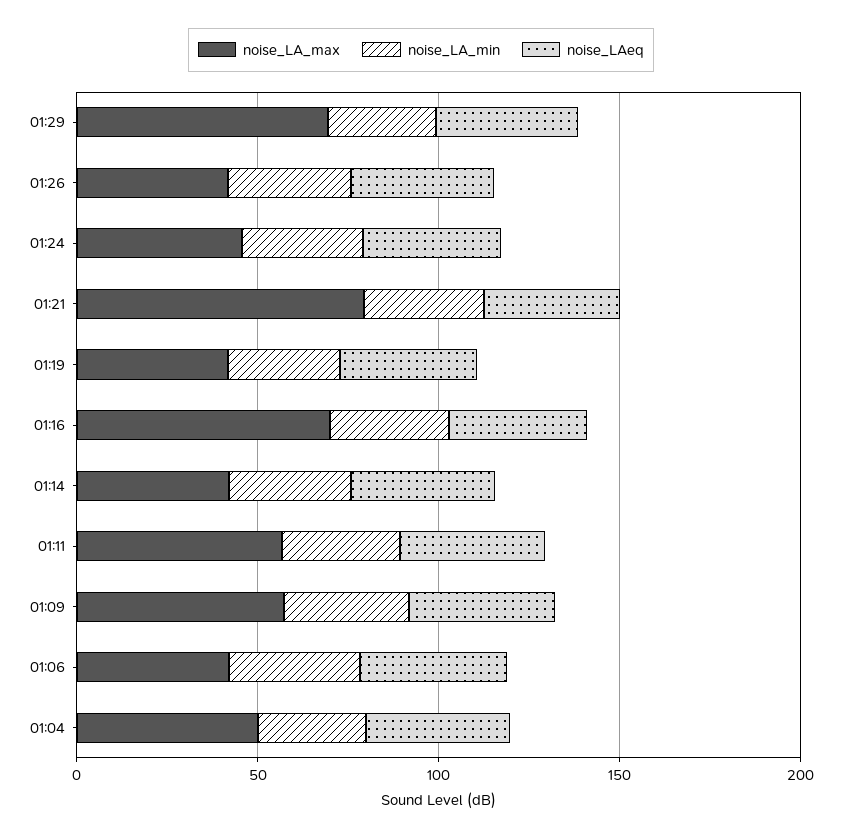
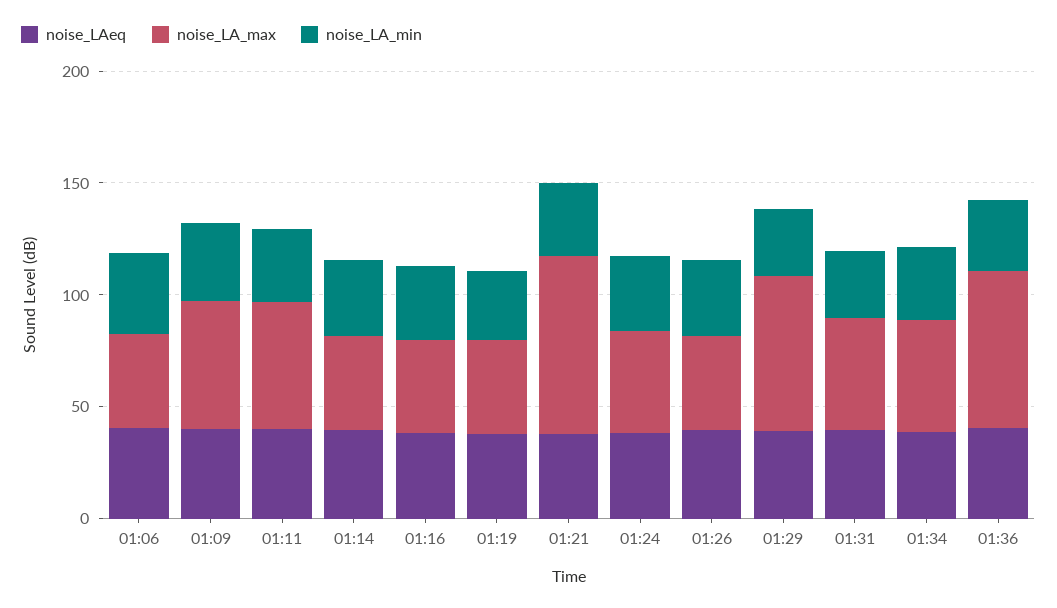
noise_LA_max, 01:16: 70 -> 40
noise_LA_max, 01:04: 50 -> none
noise_LA_min, 01:04: 30 -> none
noise_LAeq, 01:04: 40 -> none
noise_LAeq, 01:31: none -> 40
noise_LA_max, 01:31: none -> 50
noise_LA_min, 01:31: none -> 30
noise_LAeq, 01:34: none -> 40
noise_LA_max, 01:34: none -> 50
noise_LA_min, 01:34: none -> 30
noise_LAeq, 01:36: none -> 40
noise_LA_max, 01:36: none -> 70
noise_LA_min, 01:36: none -> 30

